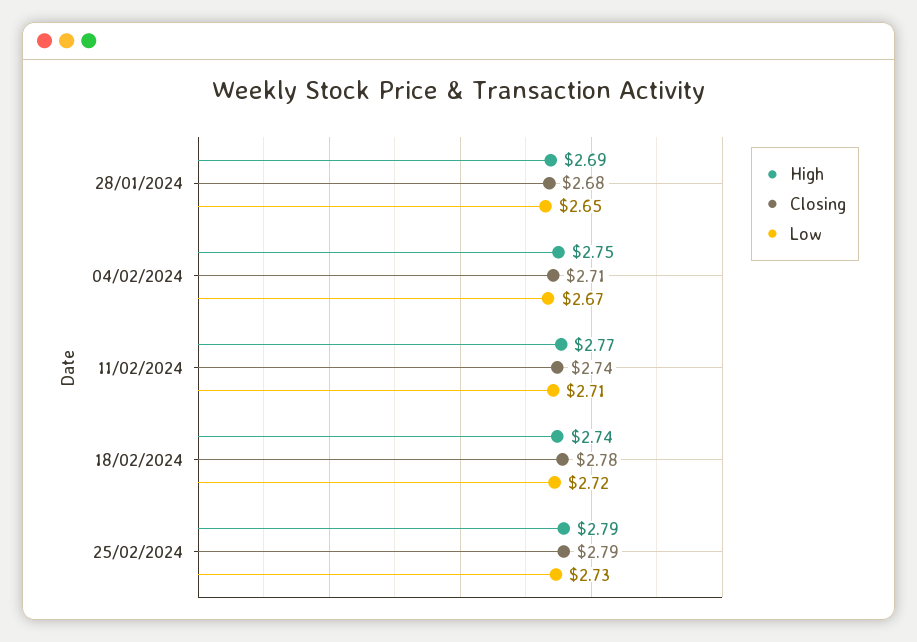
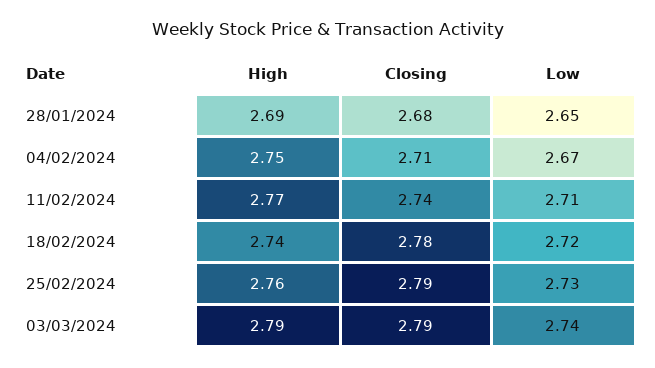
High, 25/02/2024: 2.79 -> 2.76
High, 03/03/2024: none -> 2.79
Closing, 03/03/2024: none -> 2.79
Low, 03/03/2024: none -> 2.74

